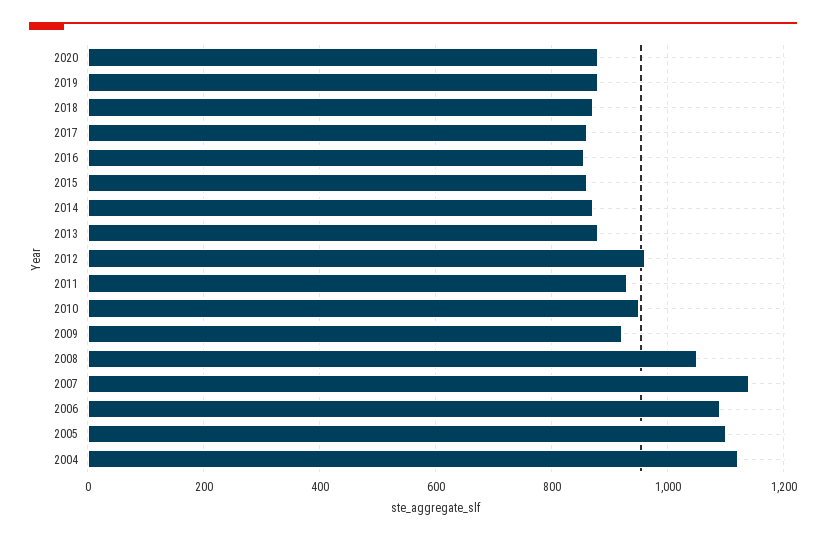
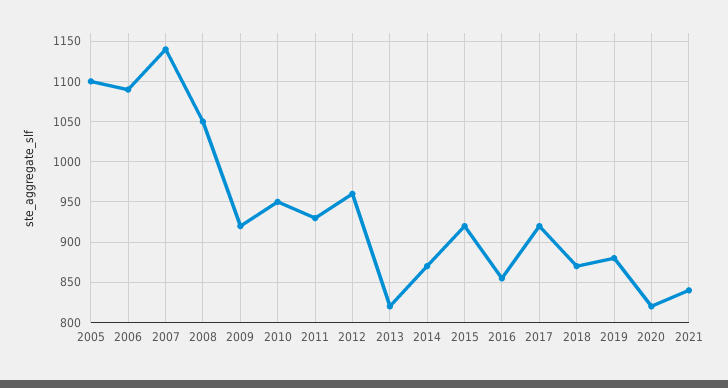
2020: 880 -> 820
2017: 860 -> 920
2015: 860 -> 920
2013: 880 -> 820
2004: 1120 -> none
2021: none -> 840

